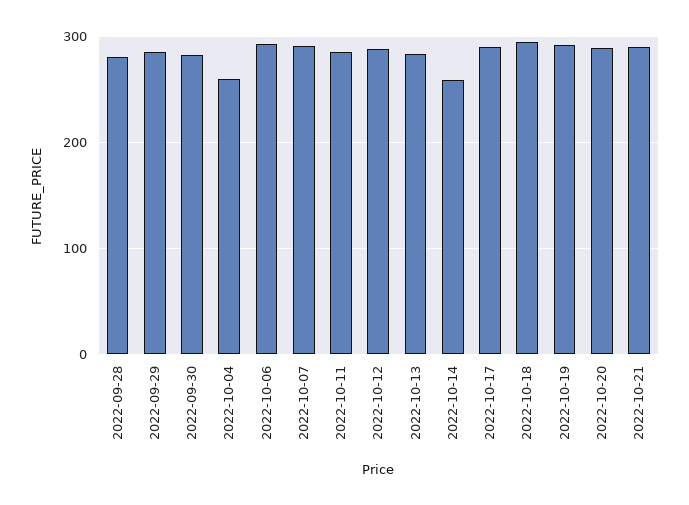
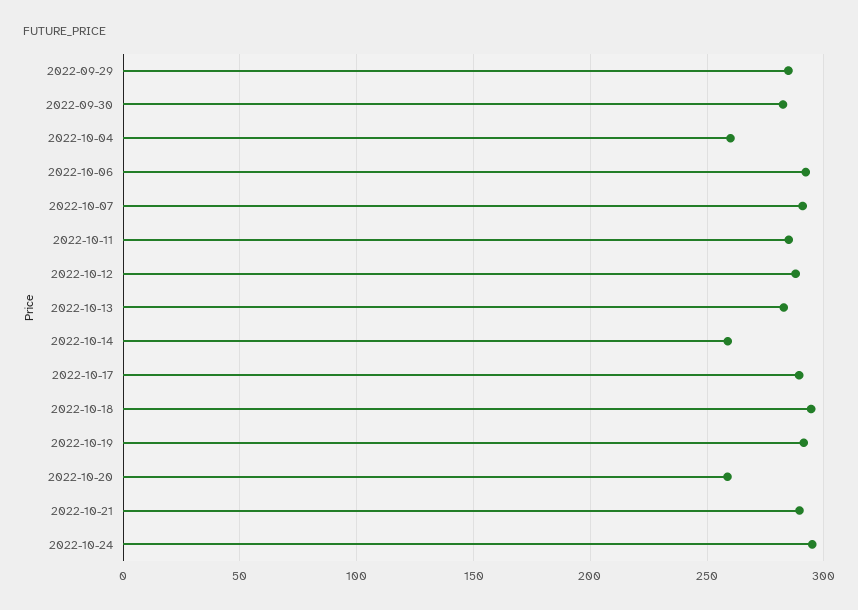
2022-09-28: 280 -> none
2022-10-20: 290 -> 260
2022-10-24: none -> 295

